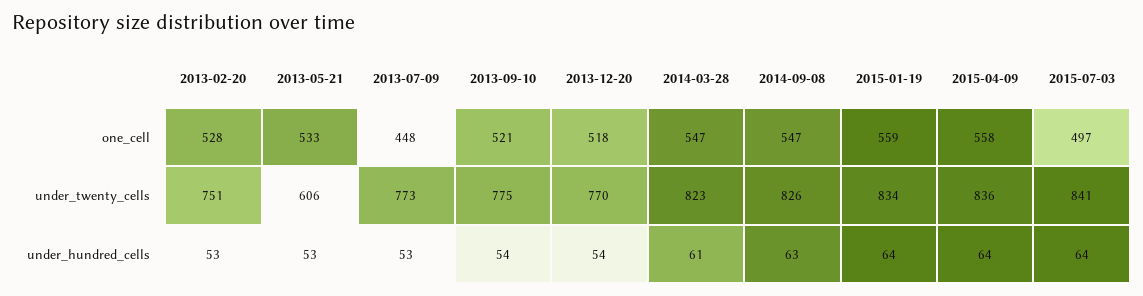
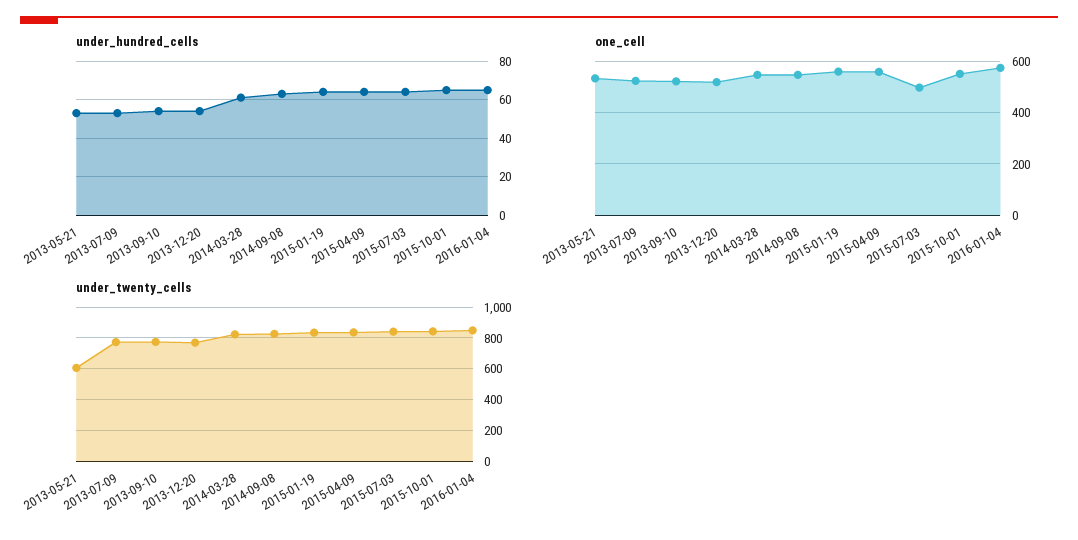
one_cell, 2013-02-20: 528 -> none
one_cell, 2013-07-09: 448 -> 525
under_twenty_cells, 2013-02-20: 751 -> none
under_hundred_cells, 2013-02-20: 53 -> none
under_hundred_cells, 2015-10-01: none -> 65
under_hundred_cells, 2016-01-04: none -> 65
one_cell, 2015-10-01: none -> 550
one_cell, 2016-01-04: none -> 575
under_twenty_cells, 2015-10-01: none -> 850
under_twenty_cells, 2016-01-04: none -> 850

